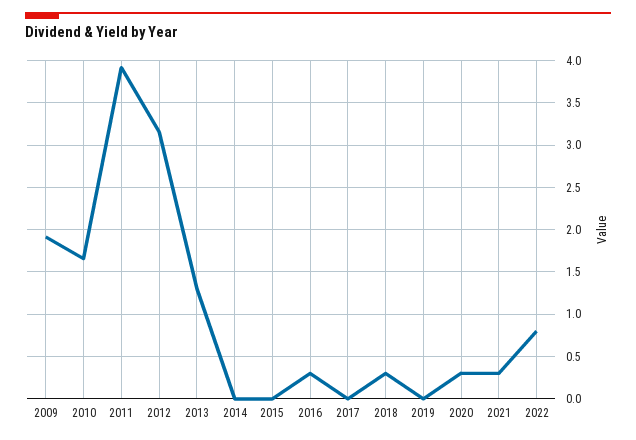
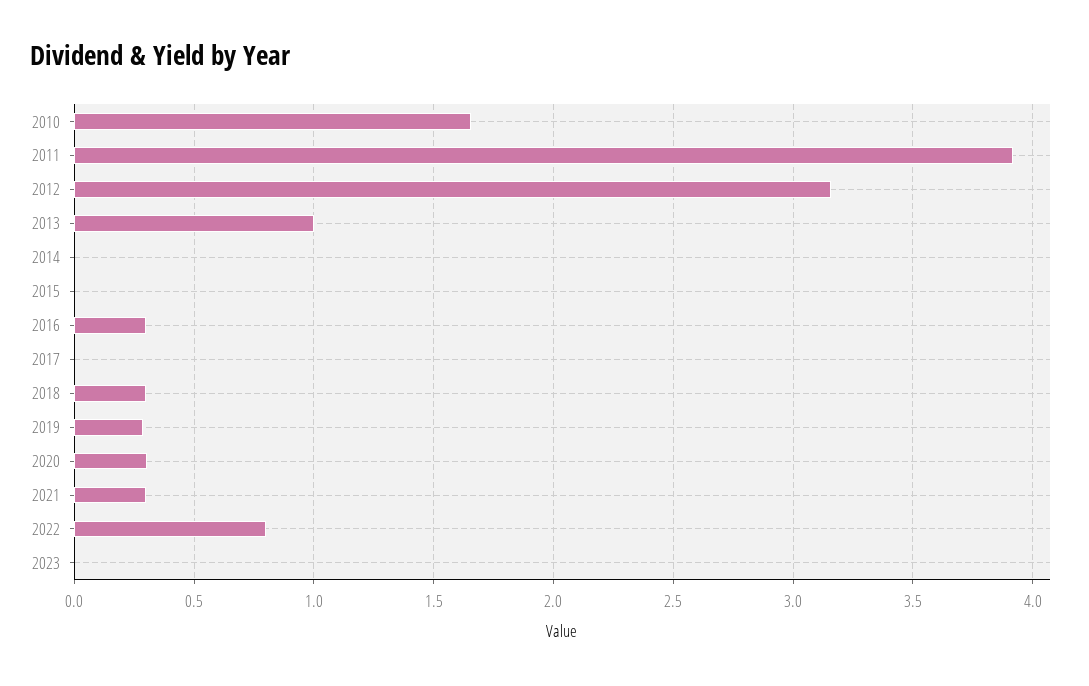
2009: 1.9 -> none
2013: 1.3 -> 1
2019: 0 -> 0.3
2023: none -> 0

